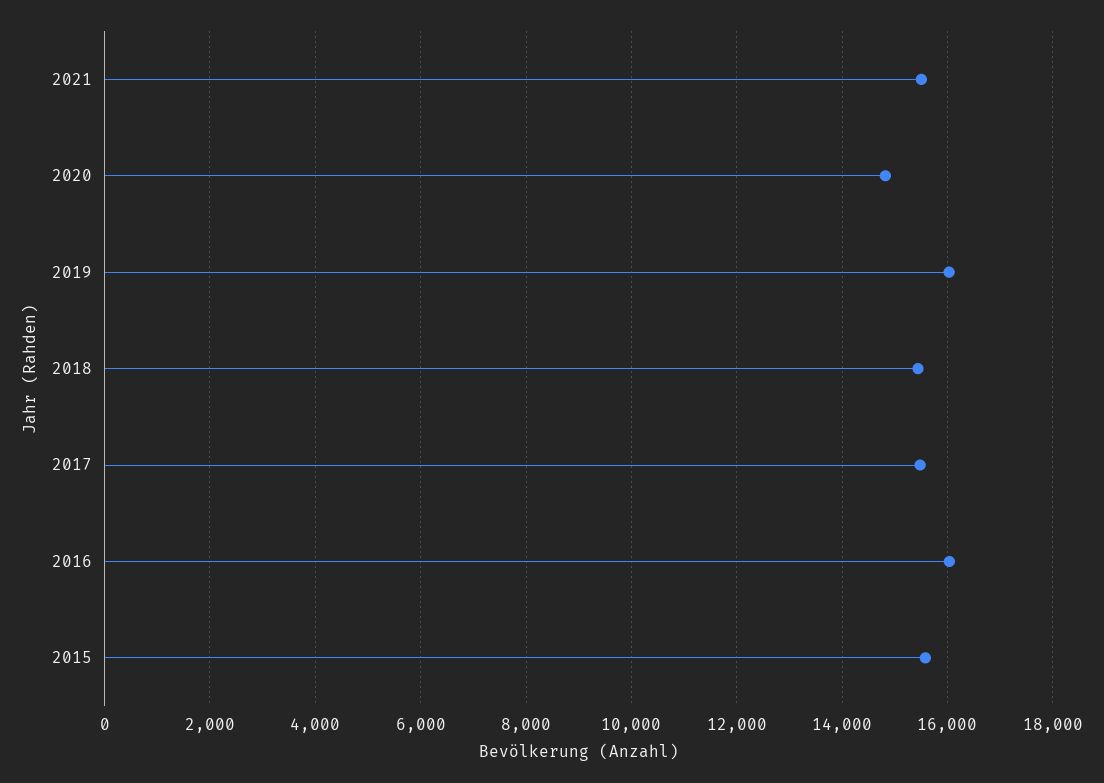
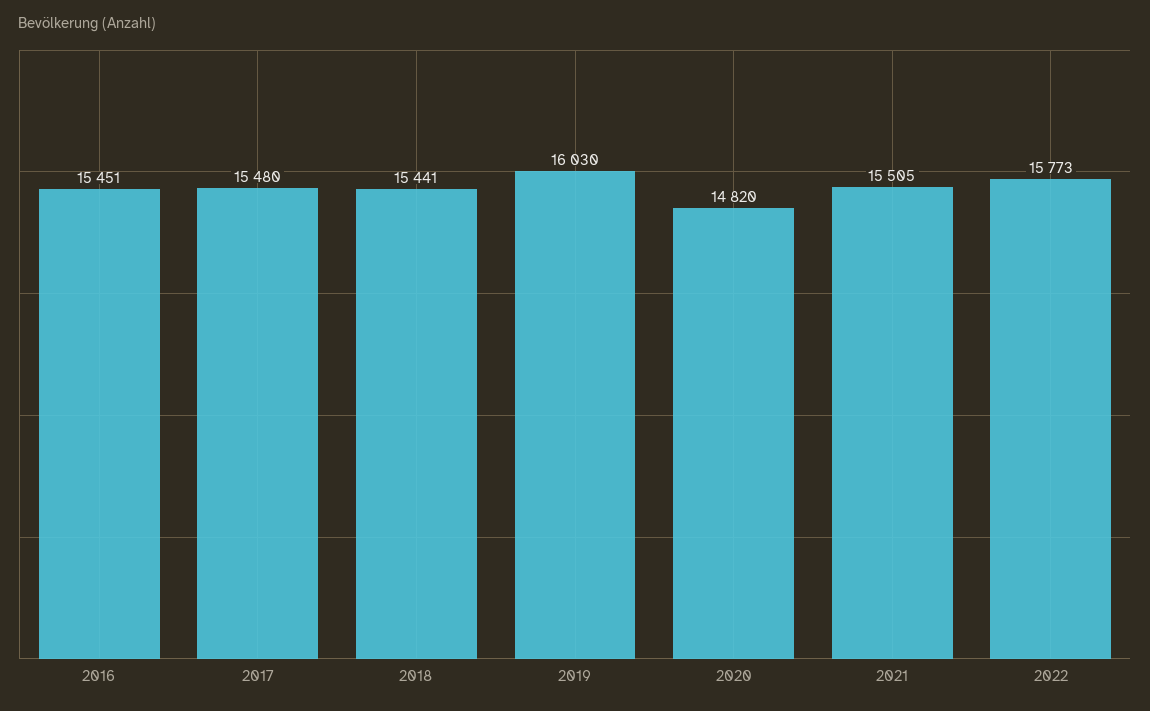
2016: 16000 -> 15451
2015: 15600 -> none
2022: none -> 15773

